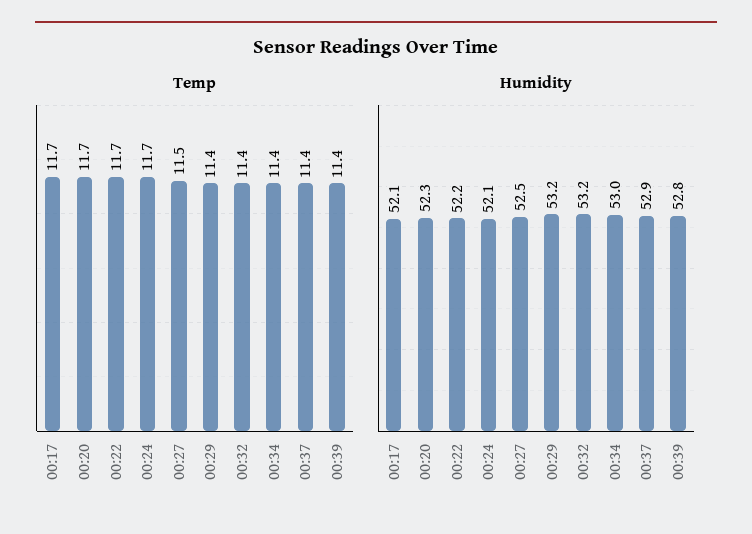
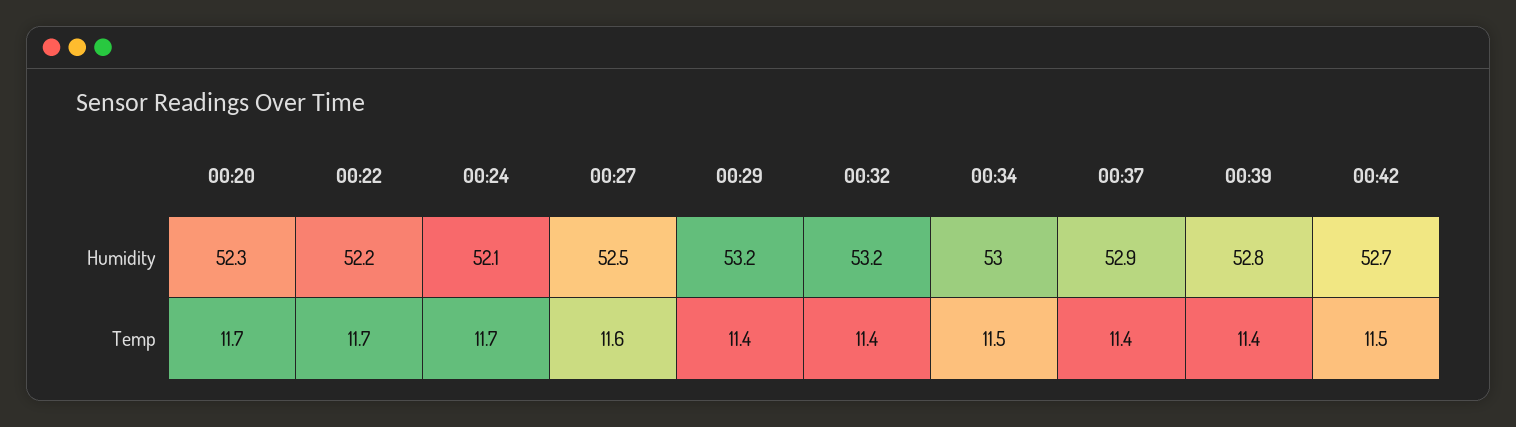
Temp, 00:17: 11.7 -> none
Temp, 00:27: 11.5 -> 11.6
Temp, 00:34: 11.4 -> 11.5
Humidity, 00:17: 52.1 -> none
Humidity, 00:42: none -> 52.7
Temp, 00:42: none -> 11.5

